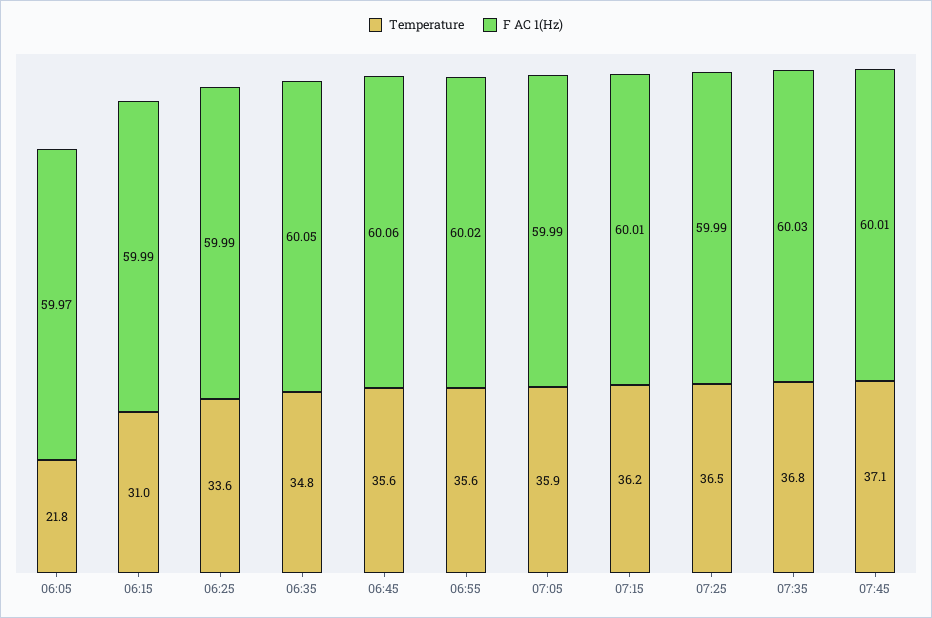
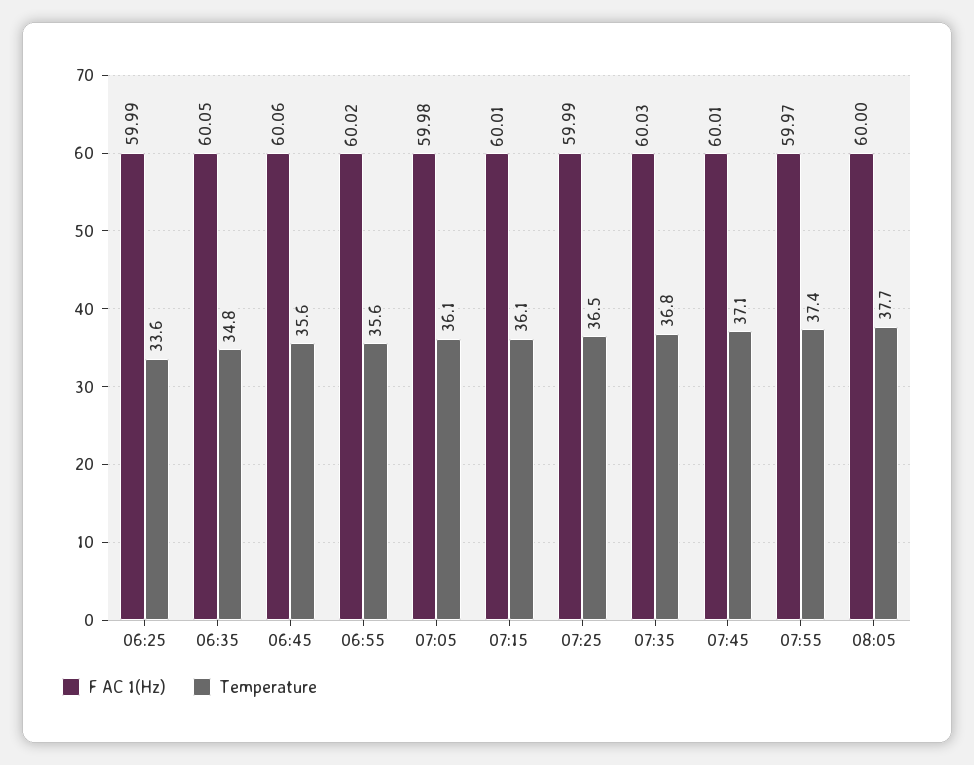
Temperature, 06:05: 21.8 -> none
F AC 1(Hz), 06:05: 59.97 -> none
Temperature, 06:15: 31 -> none
F AC 1(Hz), 06:15: 59.99 -> none
Temperature, 07:05: 35.9 -> 36.1
F AC 1(Hz), 07:05: 59.99 -> 59.98
Temperature, 07:15: 36.2 -> 36.1
F AC 1(Hz), 07:55: none -> 59.97
Temperature, 07:55: none -> 37.4
F AC 1(Hz), 08:05: none -> 60
Temperature, 08:05: none -> 37.7

